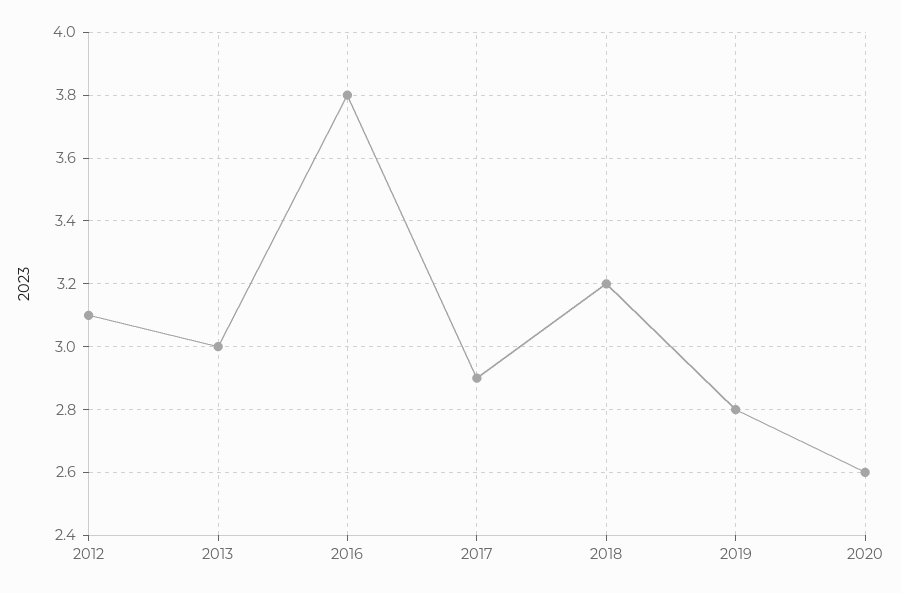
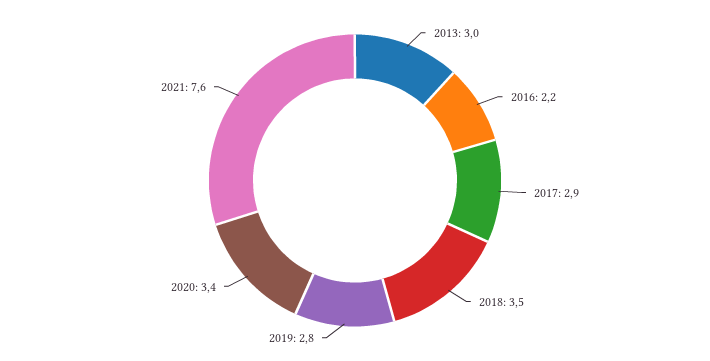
2012: 3.1 -> none
2016: 3.8 -> 2.2
2018: 3.2 -> 3.5
2020: 2.6 -> 3.4
2021: none -> 7.6

